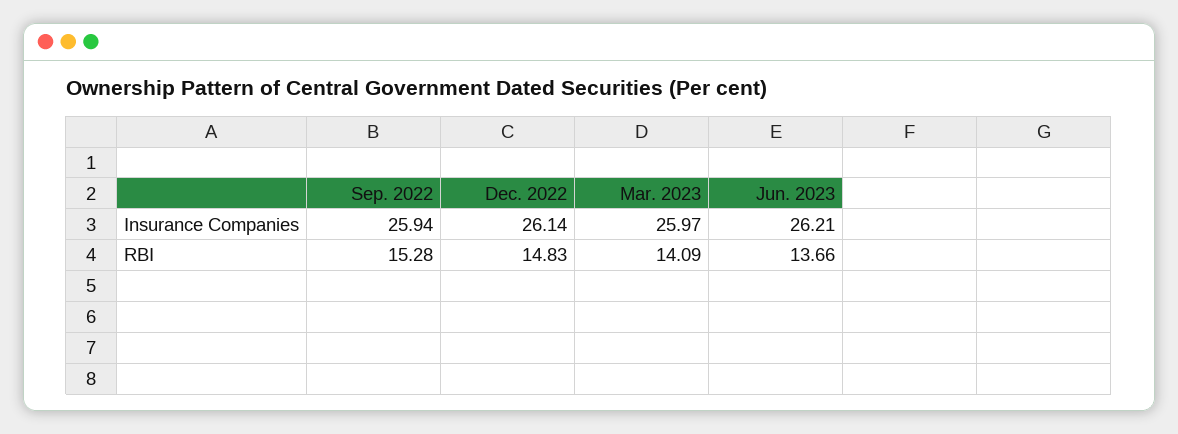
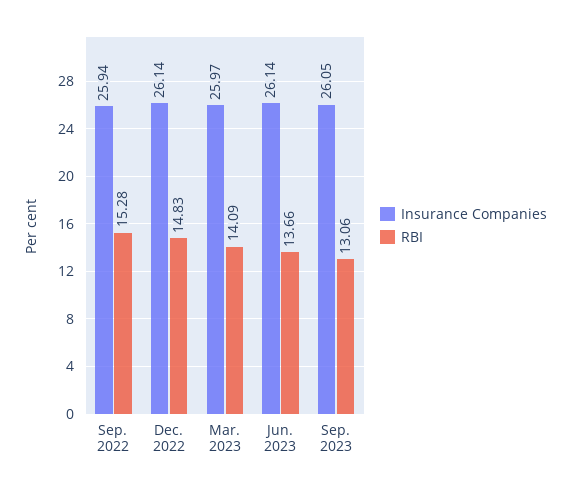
Insurance Companies, Jun. 2023: 26.21 -> 26.14
Insurance Companies, Sep. 2023: none -> 26.05
RBI, Sep. 2023: none -> 13.06

